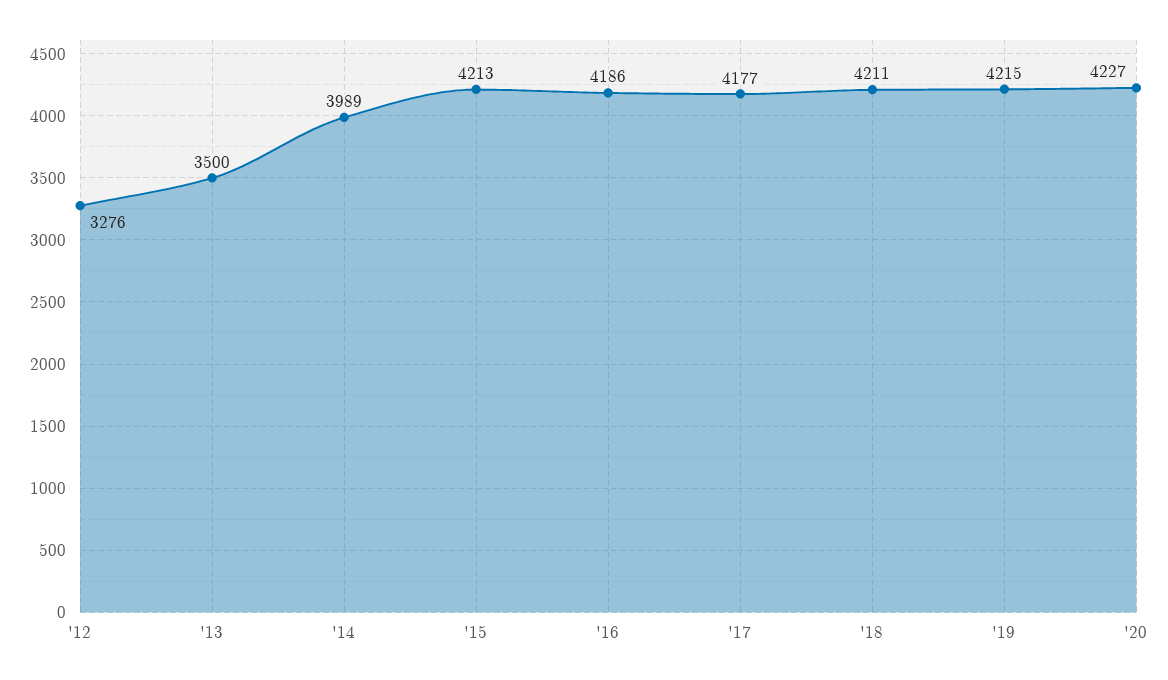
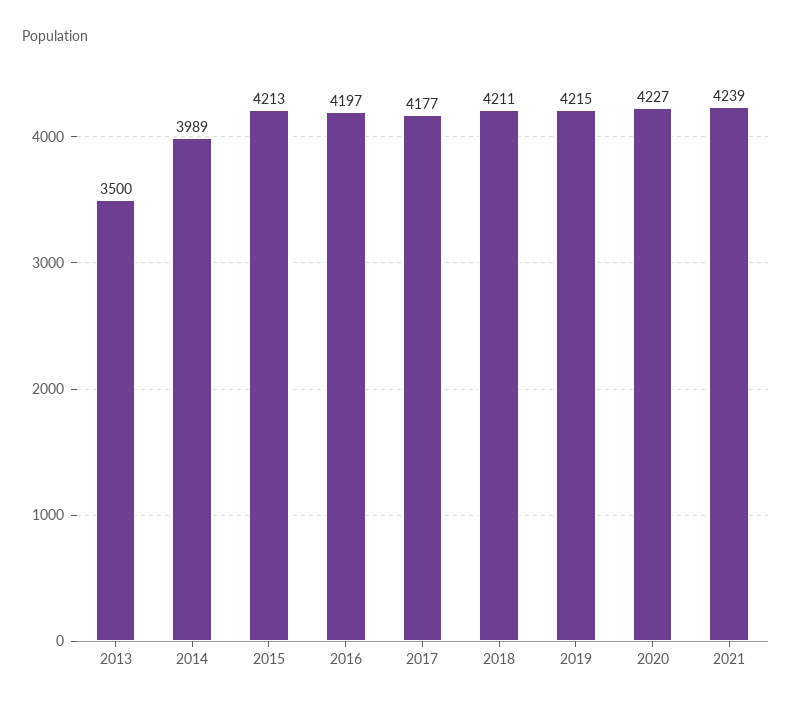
'12: 3276 -> none
'16: 4186 -> 4197
2021: none -> 4239

